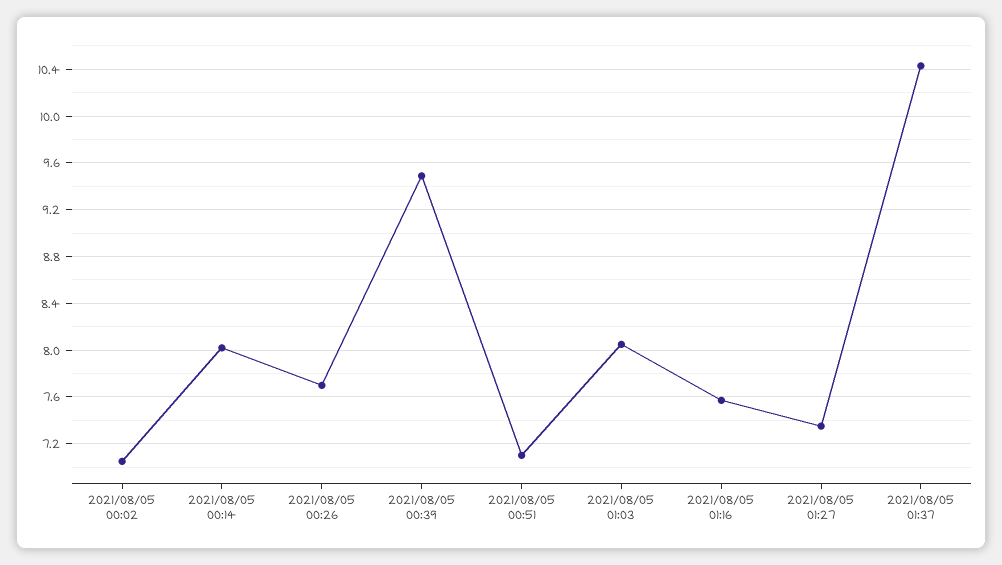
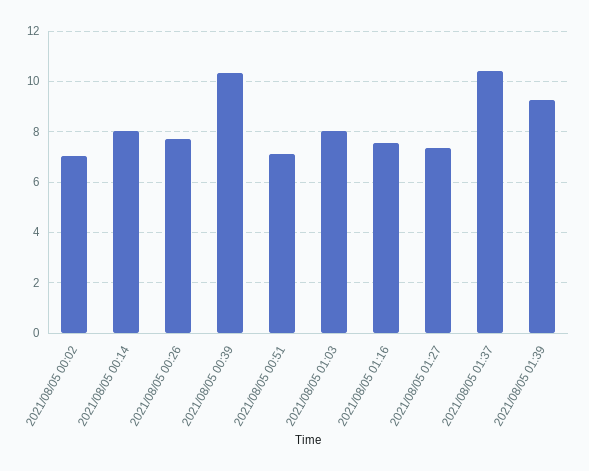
2021/08/05 00:39: 9.5 -> 10.25
2021/08/05 01:39: none -> 9.25

